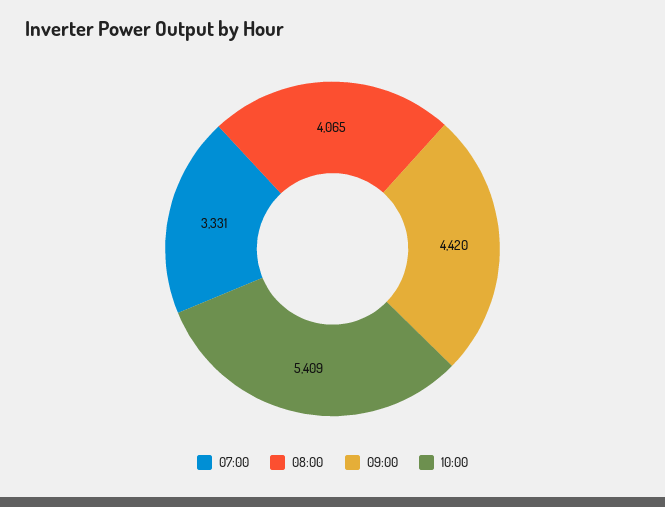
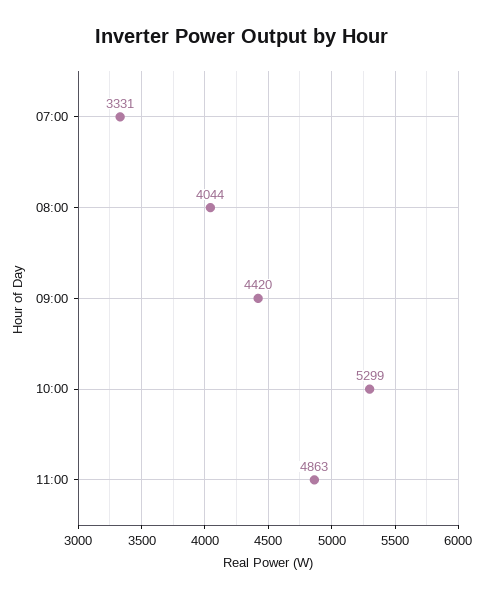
08:00: 4065 -> 4044
10:00: 5409 -> 5299
11:00: none -> 4863

